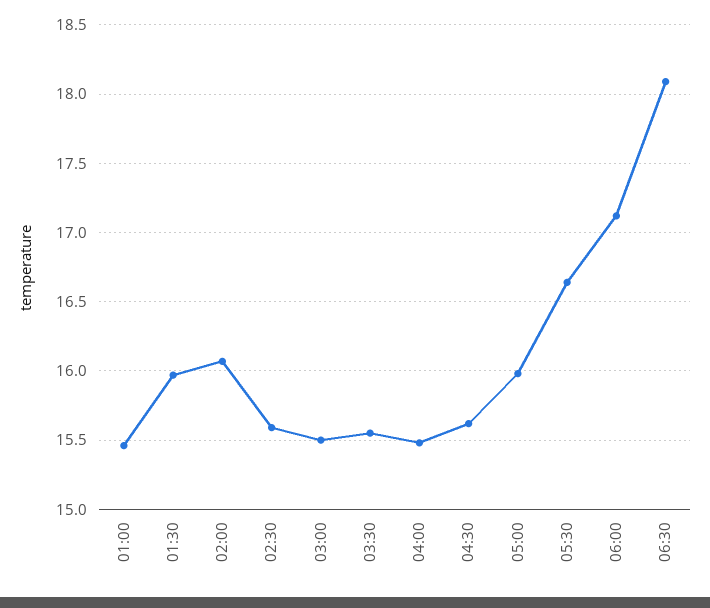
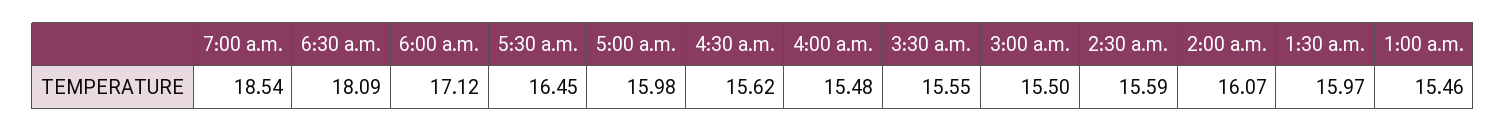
05:30: 16.65 -> 16.45
7:00 a.m.: none -> 18.54

